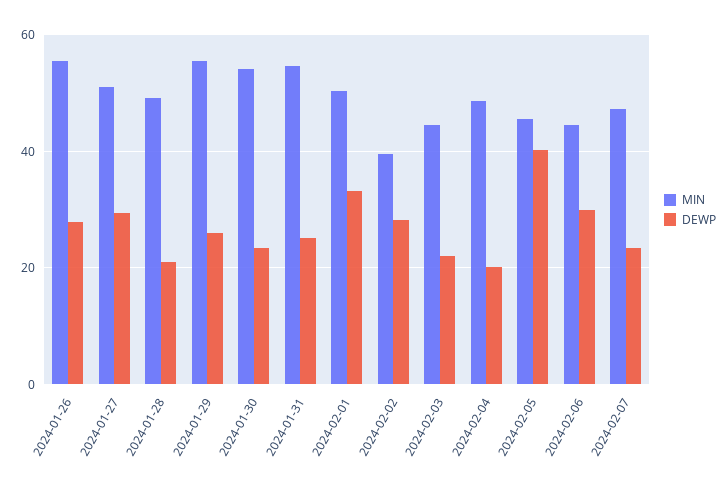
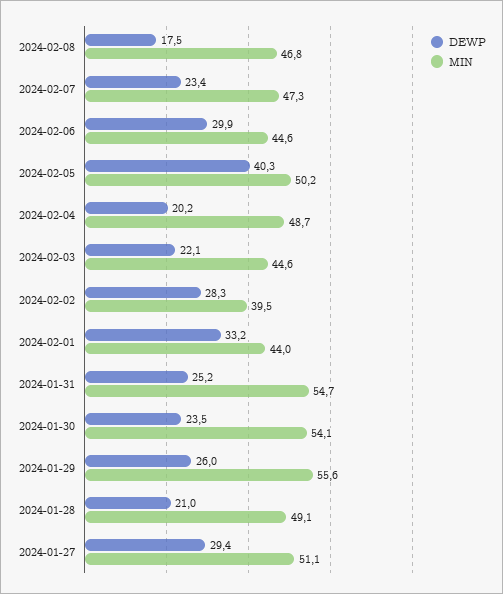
MIN, 2024-01-26: 56 -> none
DEWP, 2024-01-26: 28 -> none
MIN, 2024-02-01: 50 -> 44
MIN, 2024-02-05: 46 -> 50.2
DEWP, 2024-02-08: none -> 17.5
MIN, 2024-02-08: none -> 46.8

